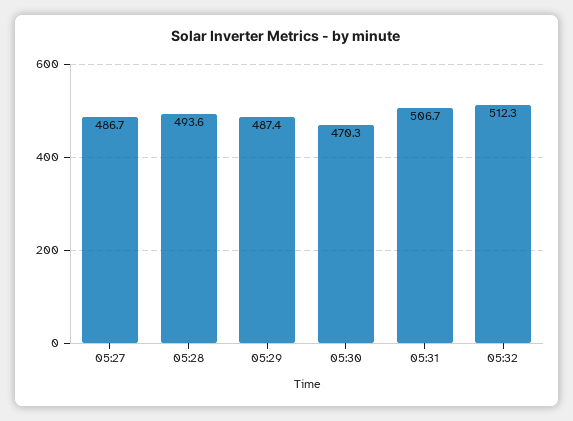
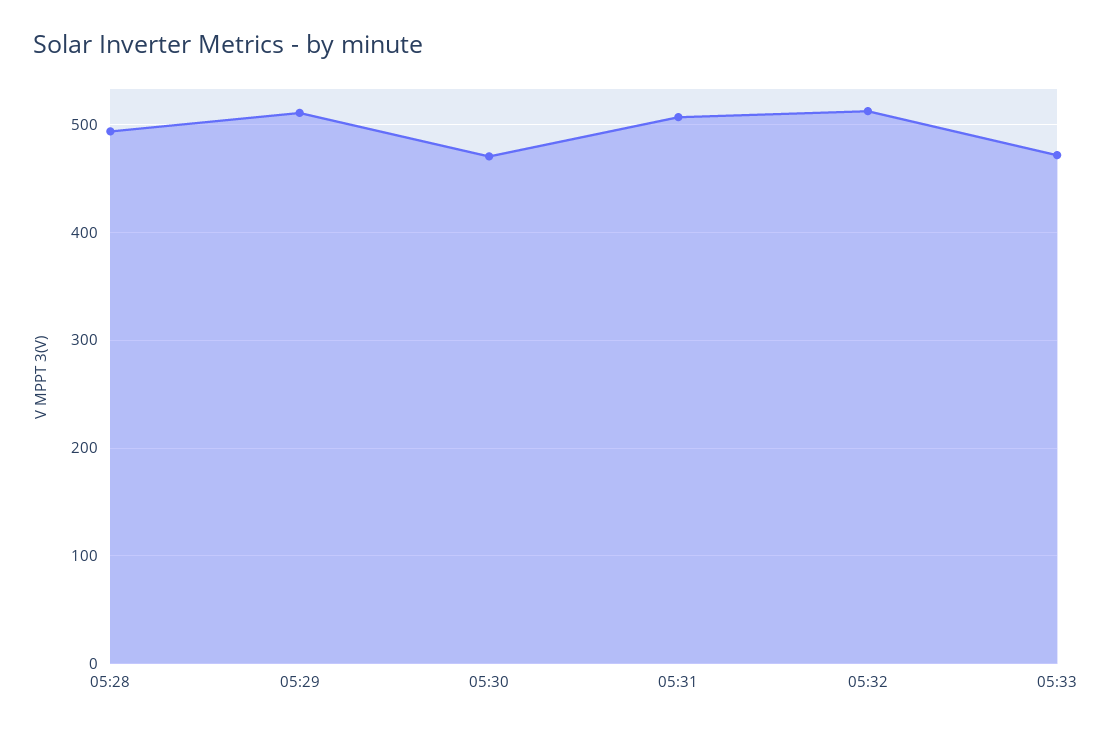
05:27: 486.7 -> none
05:29: 487.4 -> 510
05:33: none -> 470

